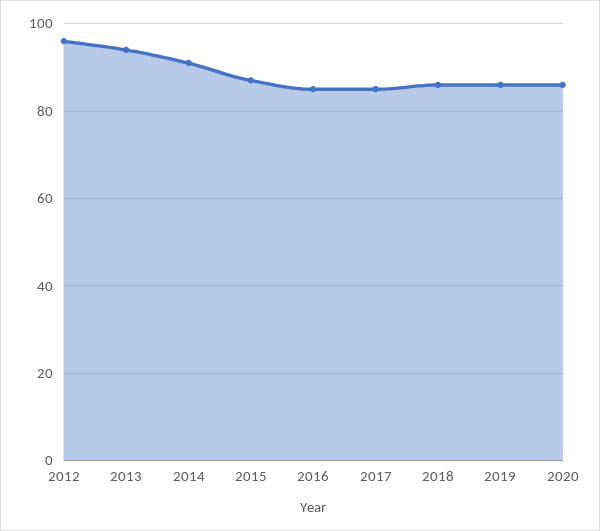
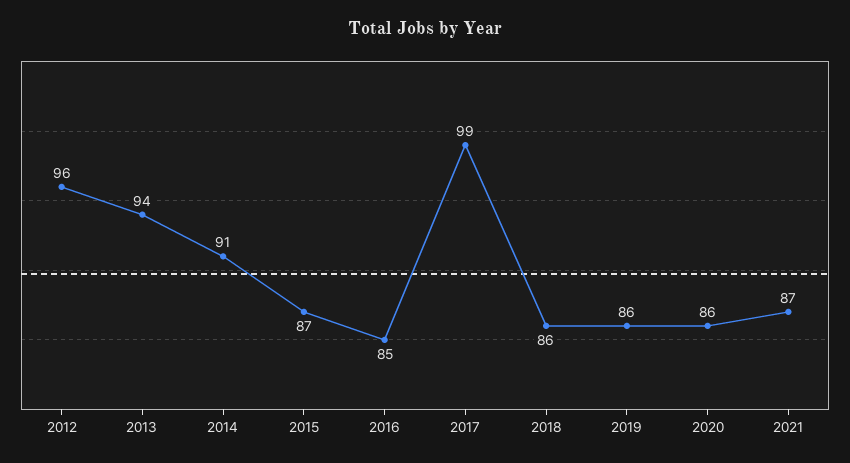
2017: 85 -> 99
2021: none -> 87

